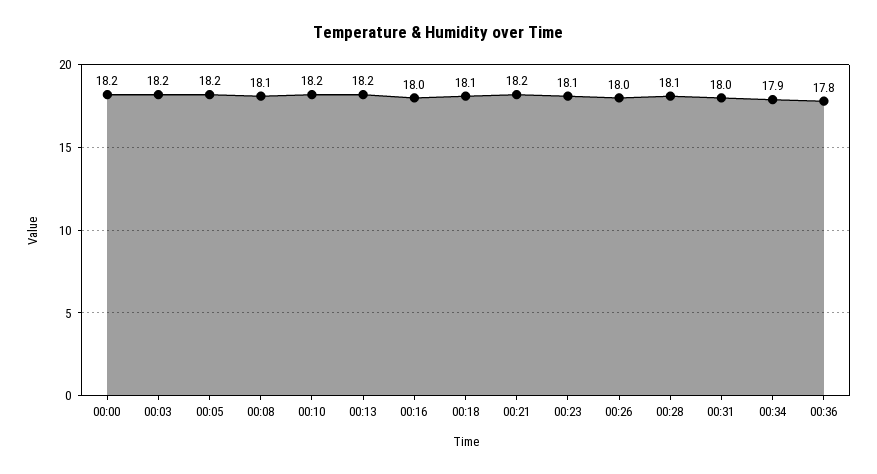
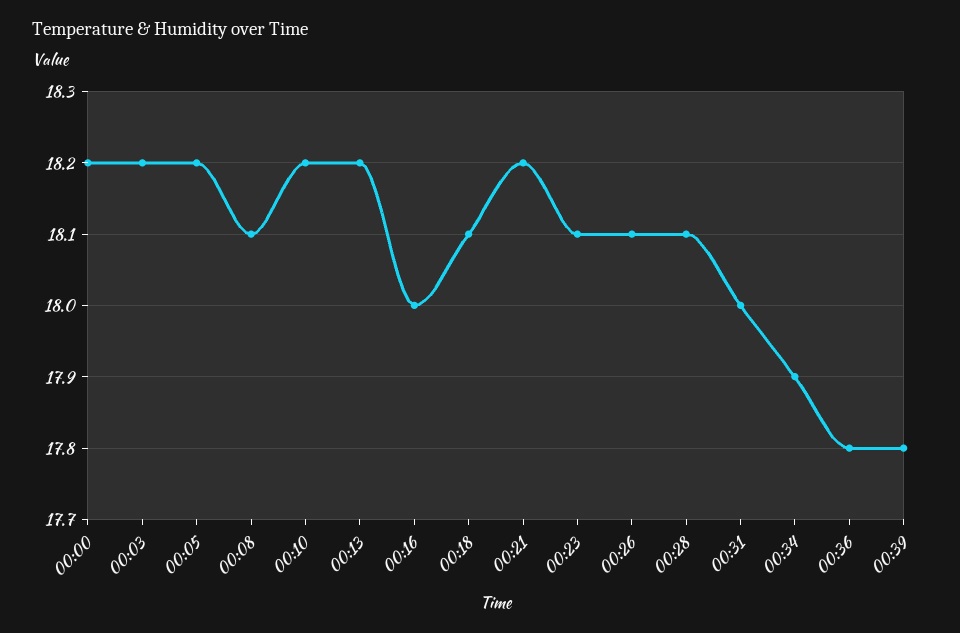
00:26: 18 -> 18.1
00:39: none -> 17.8

